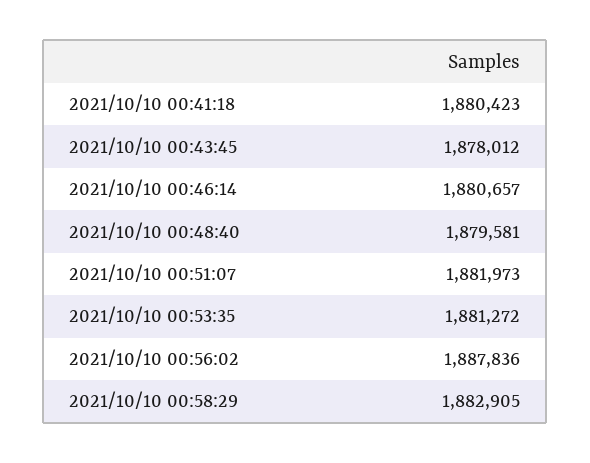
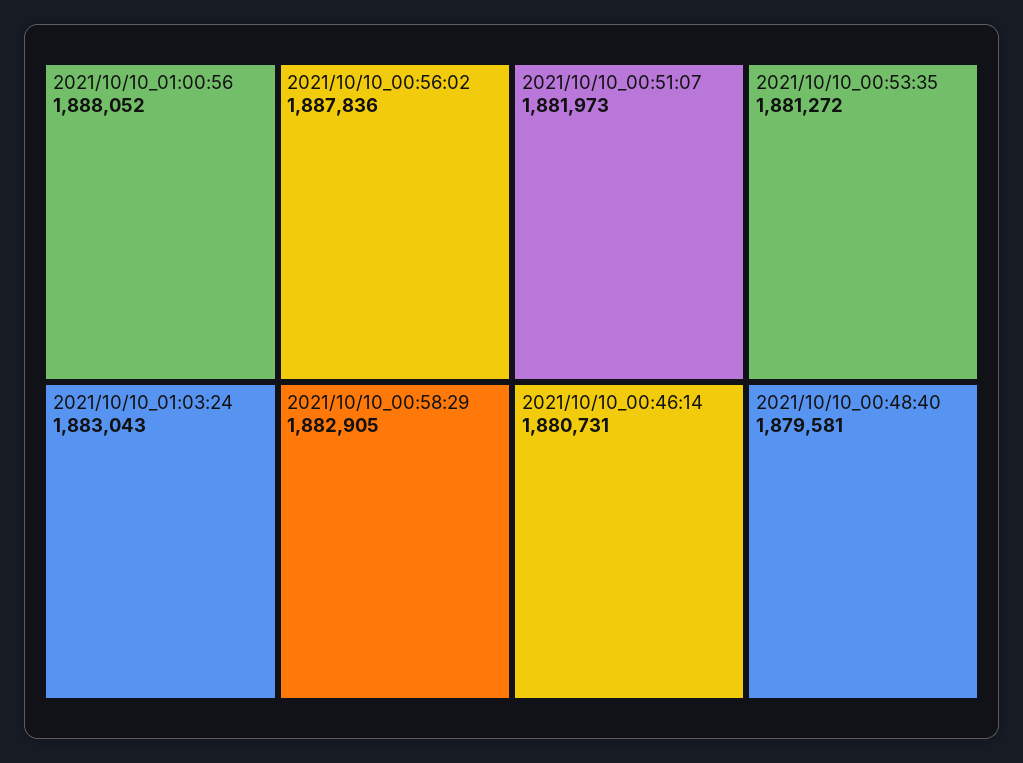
2021/10/10 00:41:18: 1880423 -> none
2021/10/10 00:43:45: 1878012 -> none
2021/10/10 00:46:14: 1880657 -> 1880731
2021/10/10_01:00:56: none -> 1888052
2021/10/10_01:03:24: none -> 1883043

